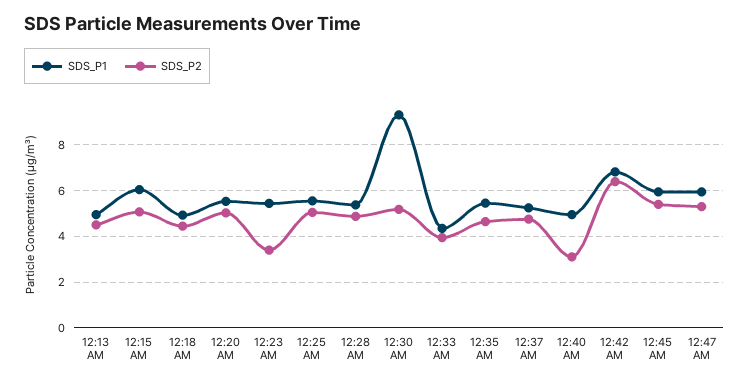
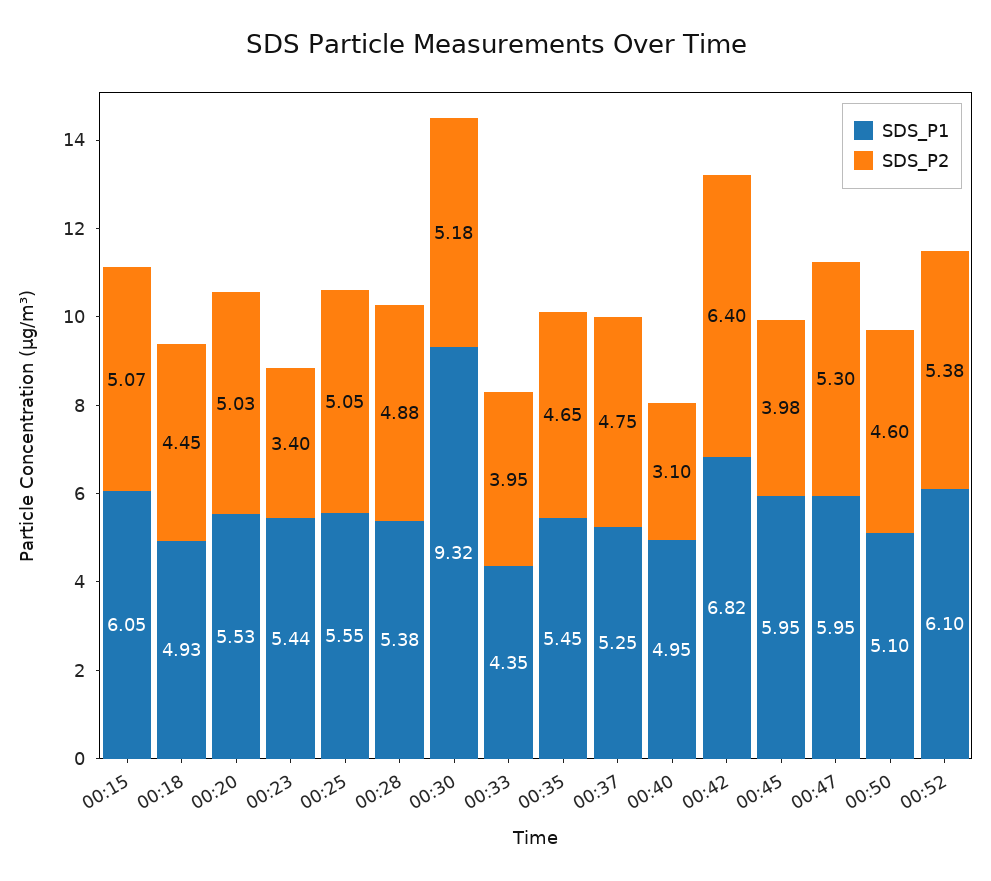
SDS_P1, 12:13 AM: 5 -> none
SDS_P2, 12:13 AM: 4.5 -> none
SDS_P2, 12:45 AM: 5.5 -> 3.98
SDS_P1, 00:50: none -> 5.1
SDS_P2, 00:50: none -> 4.6
SDS_P1, 00:52: none -> 6.1
SDS_P2, 00:52: none -> 5.38

